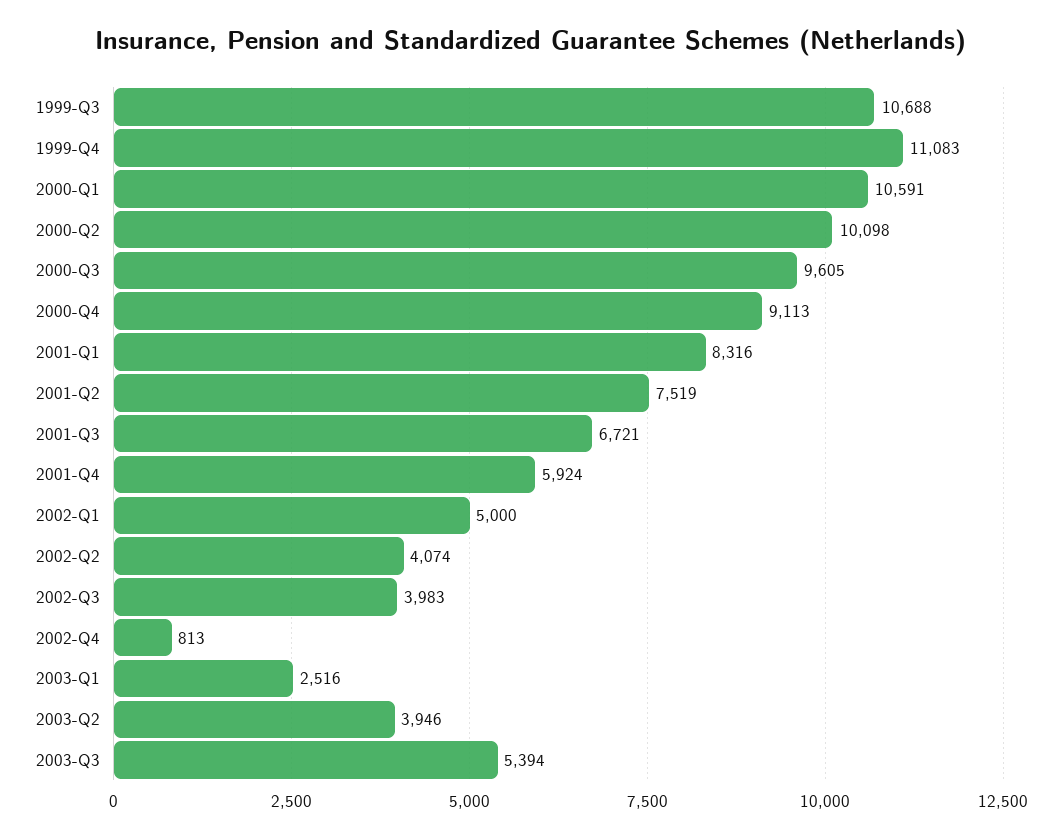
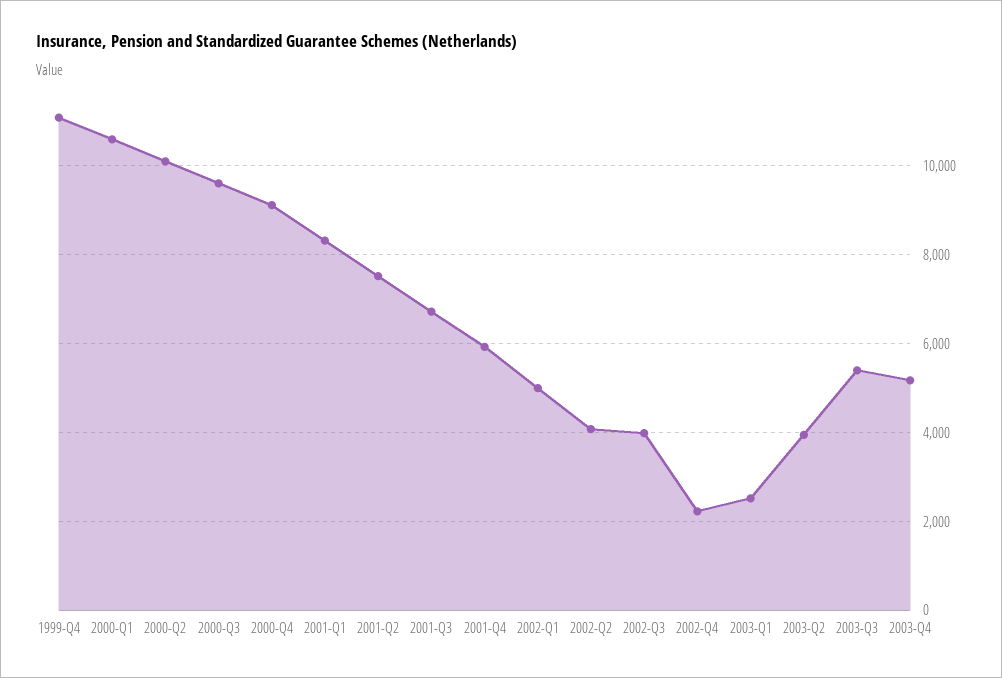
1999-Q3: 10688 -> none
2002-Q4: 813 -> 2200
2003-Q4: none -> 5200

